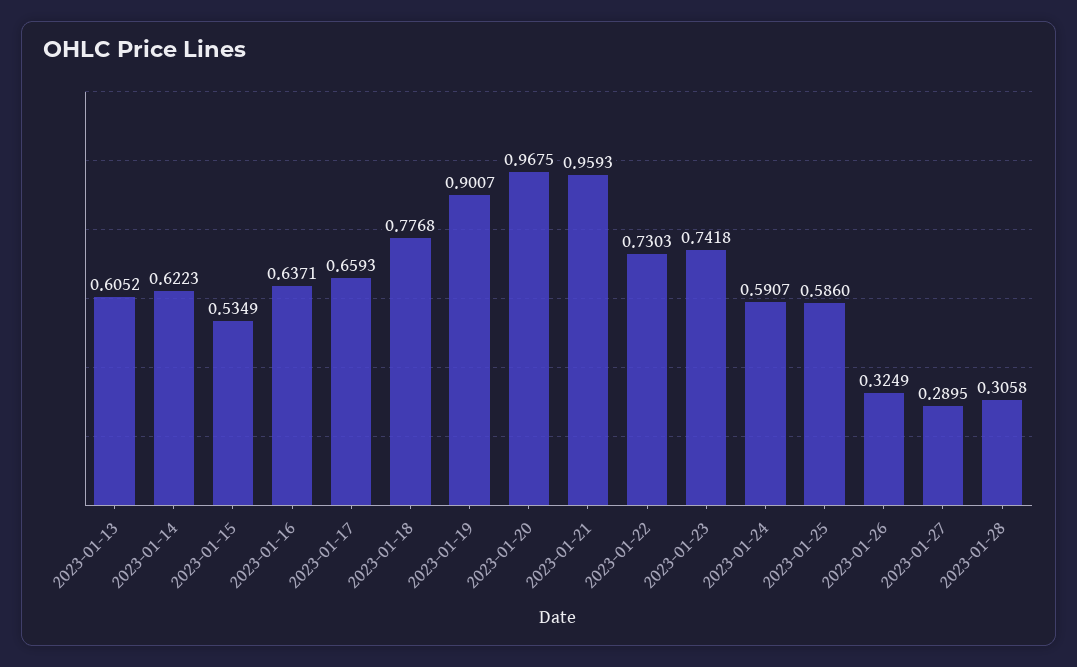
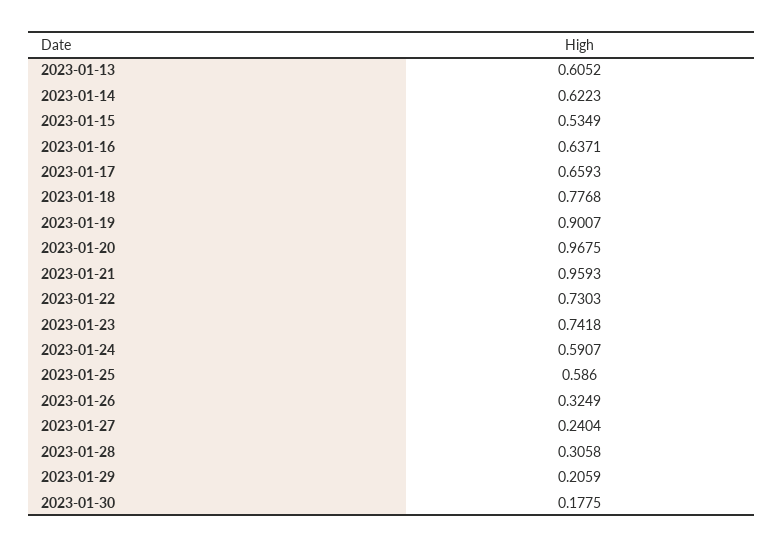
2023-01-27: 0.2895 -> 0.2404
2023-01-29: none -> 0.2059
2023-01-30: none -> 0.1775

